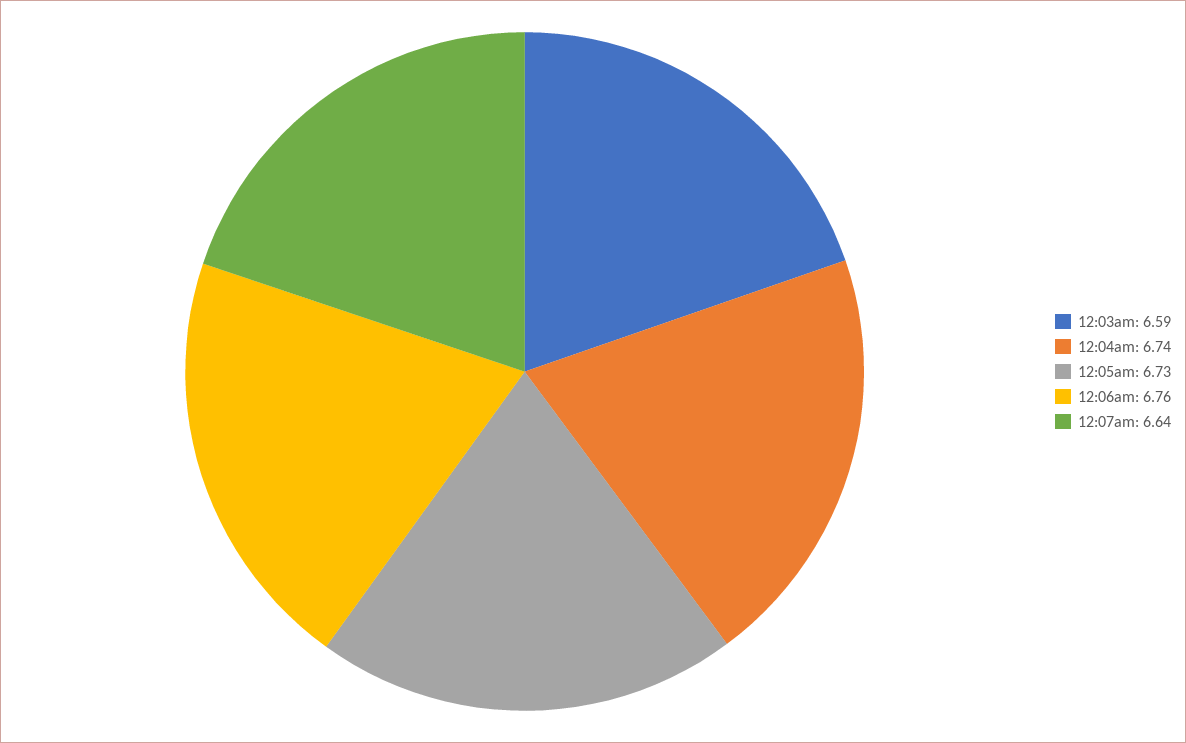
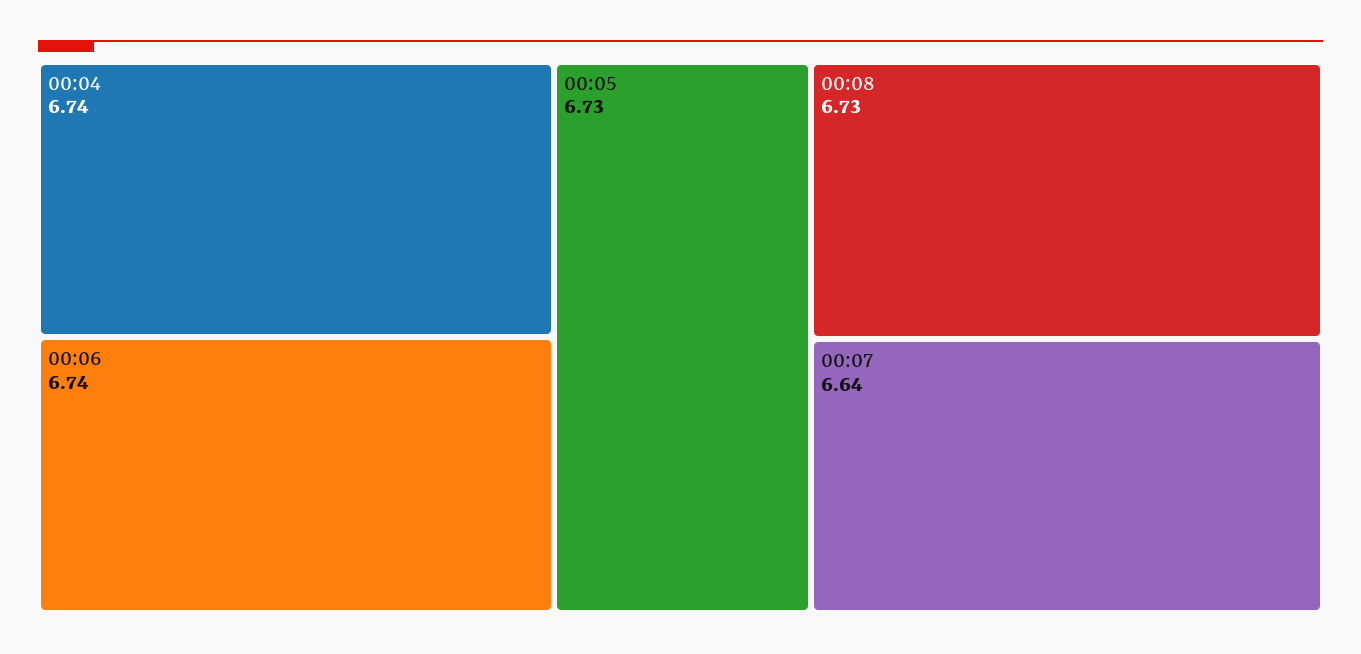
12:03am: 6.59 -> none
12:06am: 6.76 -> 6.74
00:08: none -> 6.73

